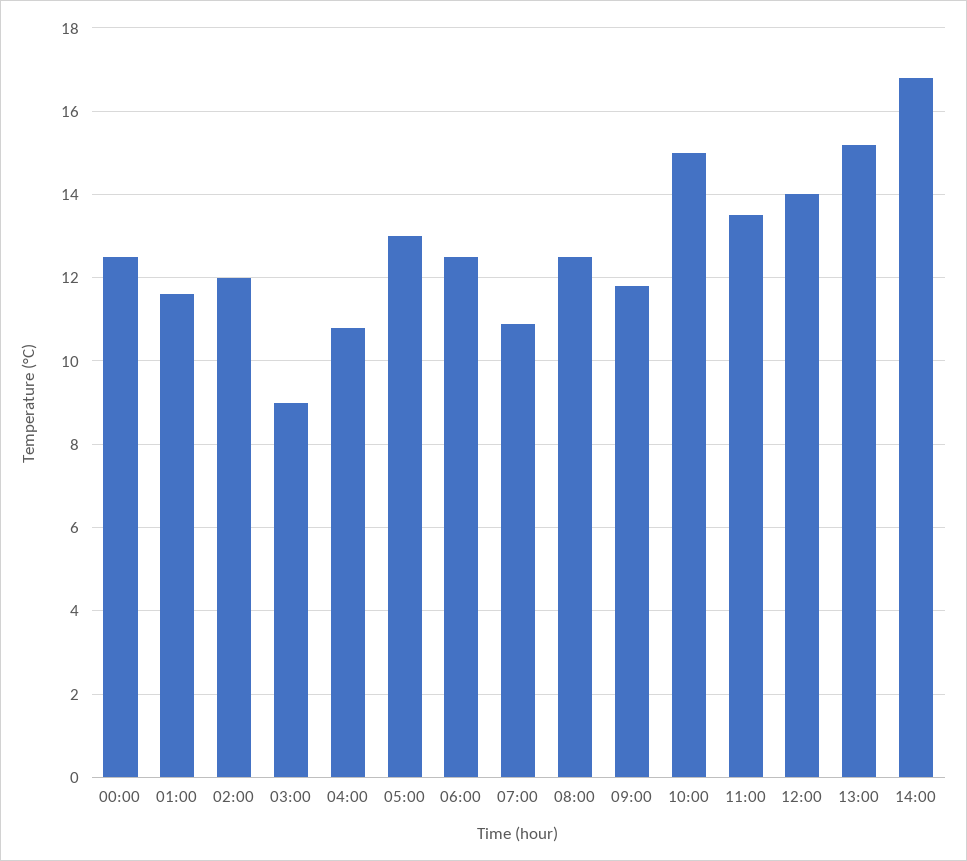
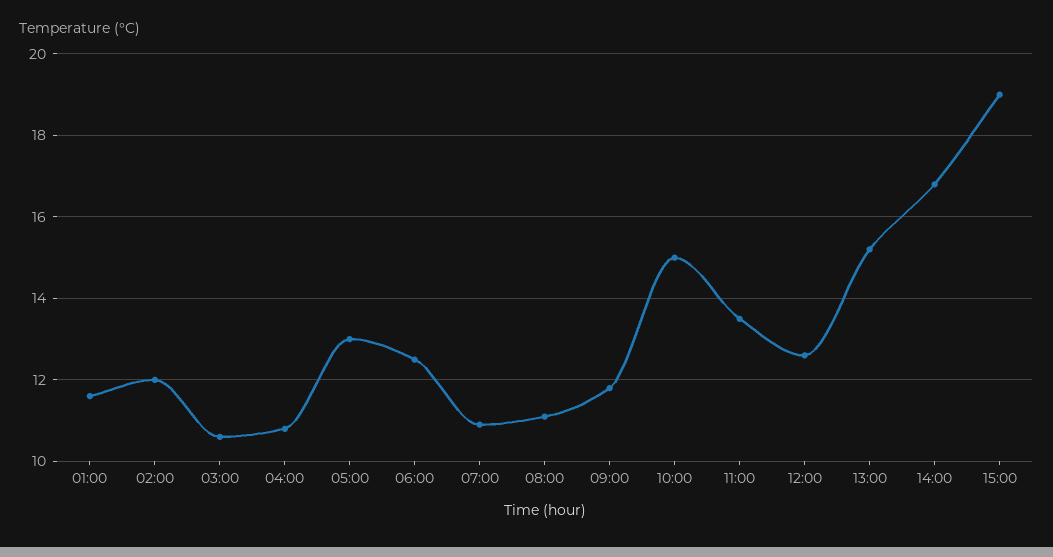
00:00: 12.5 -> none
03:00: 9 -> 10.5
08:00: 12.5 -> 11
12:00: 14 -> 12.5
15:00: none -> 19

